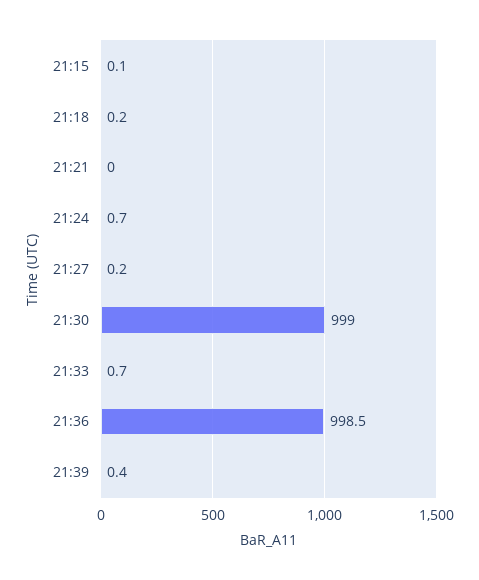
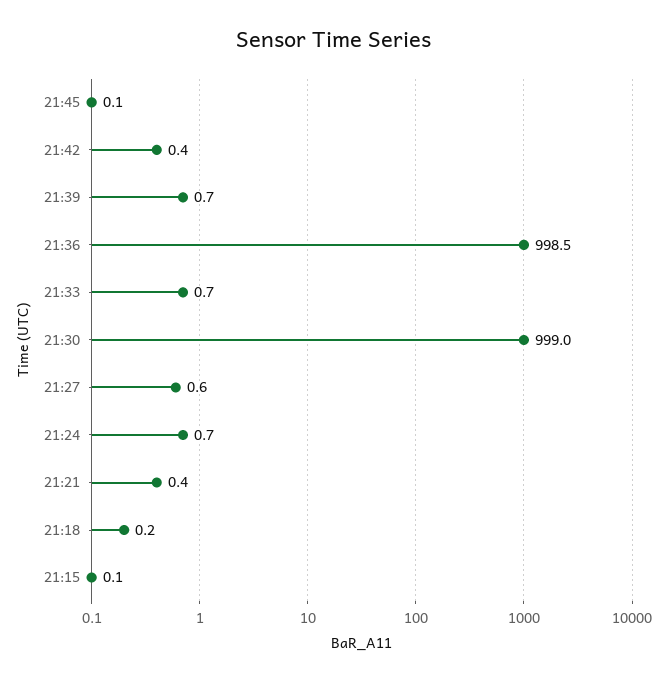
21:21: 0 -> 0.4
21:27: 0.2 -> 0.6
21:39: 0.4 -> 0.7
21:45: none -> 0.1
21:42: none -> 0.4

